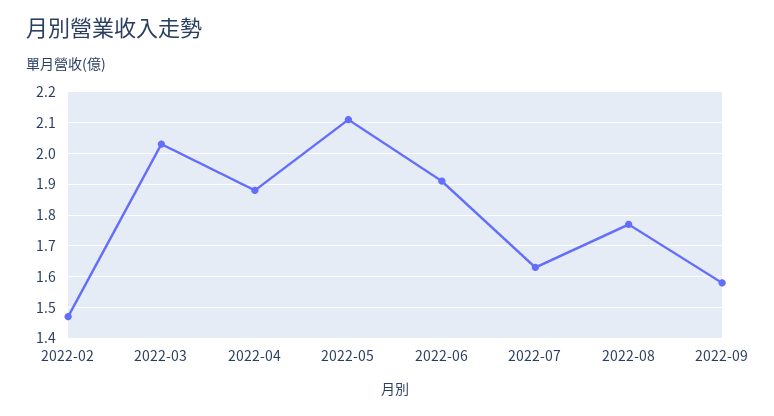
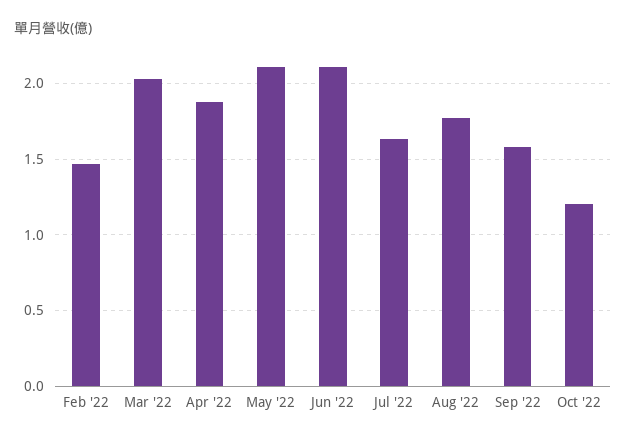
2022-06: 1.9 -> 2.1
Oct '22: none -> 1.2

